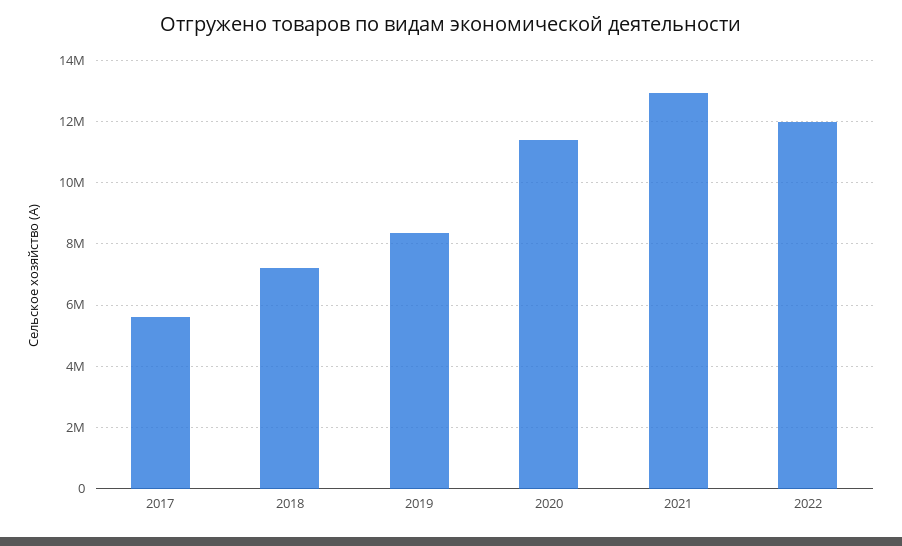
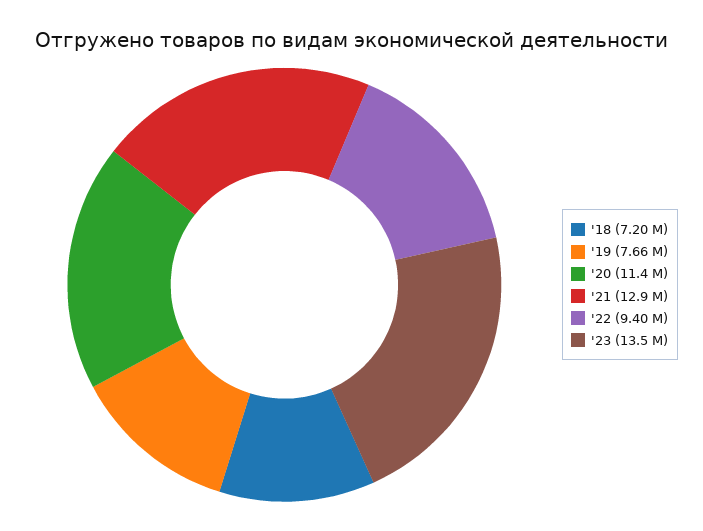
2017: 5600000 -> none
2019: 8400000 -> 7660000
2022: 12000000 -> 9400000
'23: none -> 13500000

